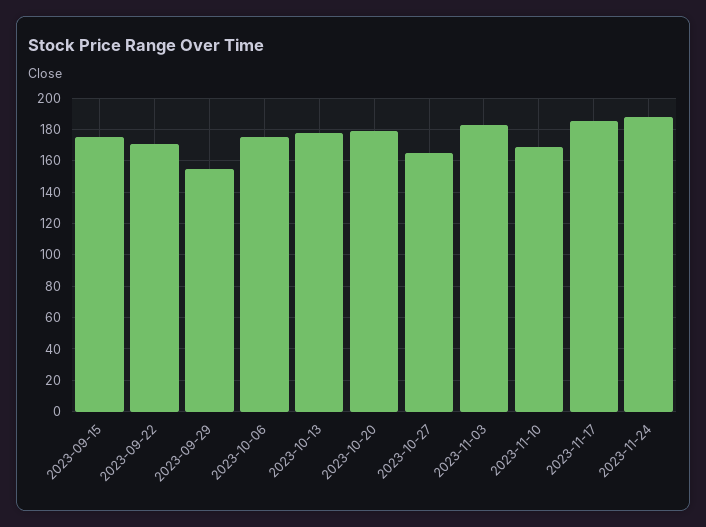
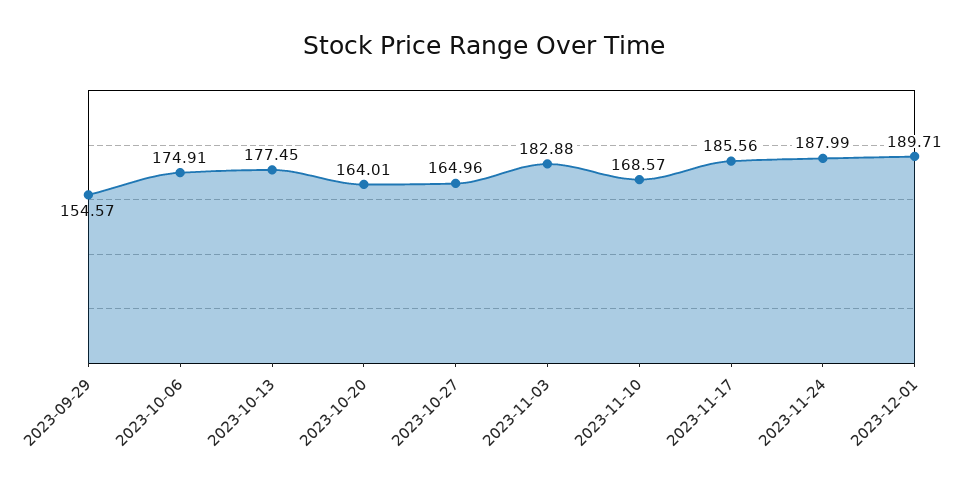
2023-09-15: 175 -> none
2023-09-22: 170 -> none
2023-10-20: 180 -> 164.01
2023-12-01: none -> 189.71

